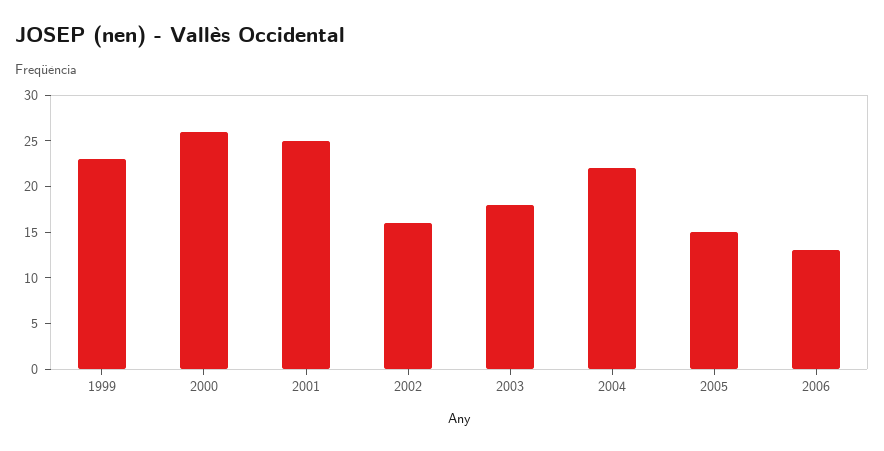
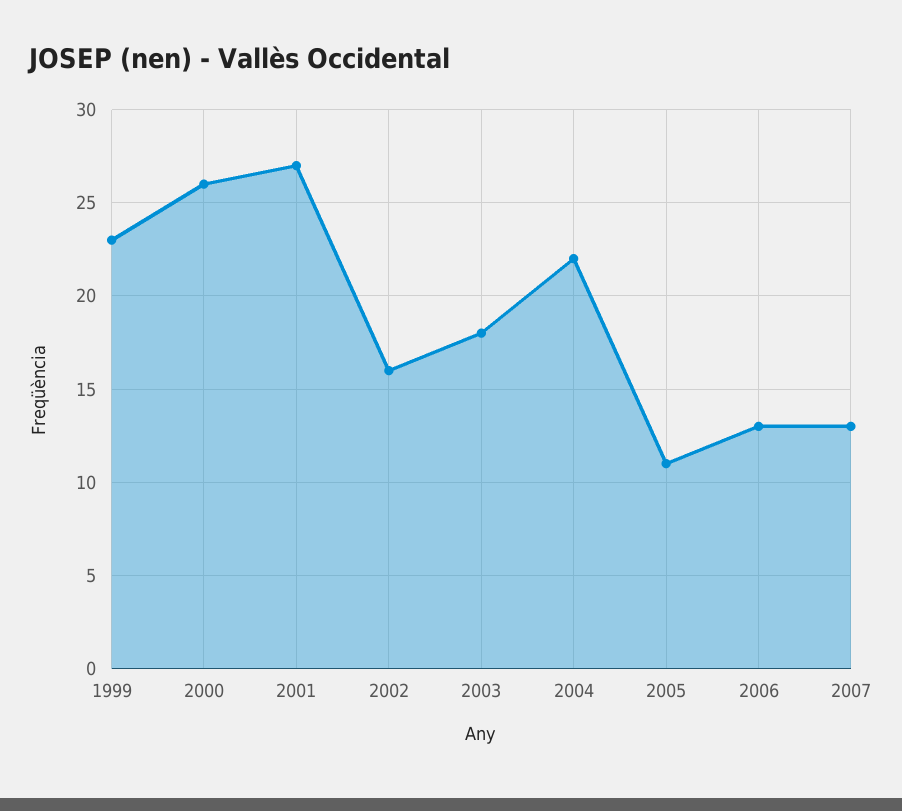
2001: 25 -> 27
2005: 15 -> 11
2007: none -> 13

